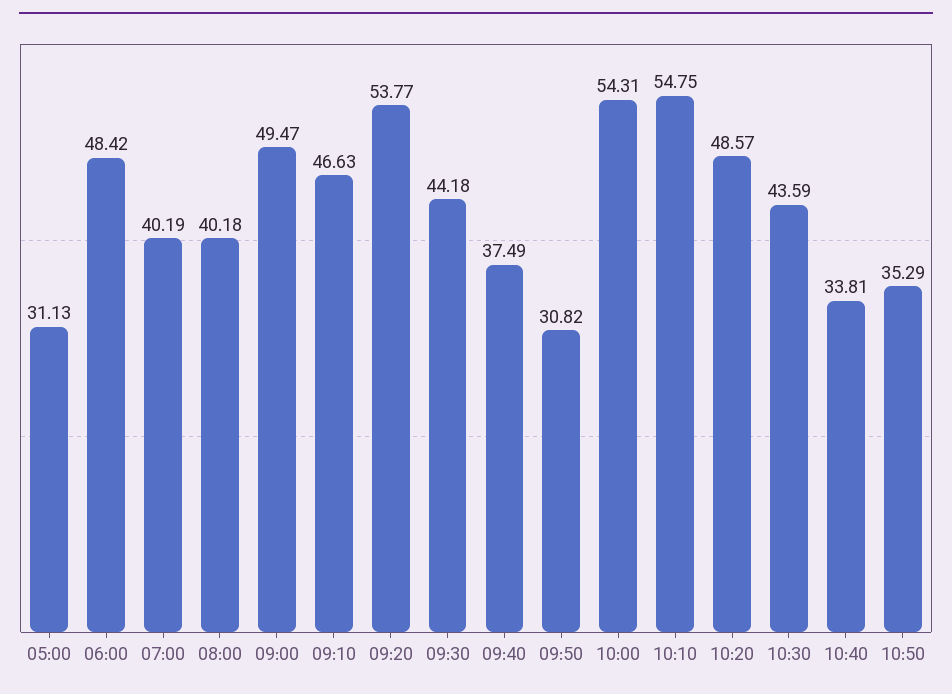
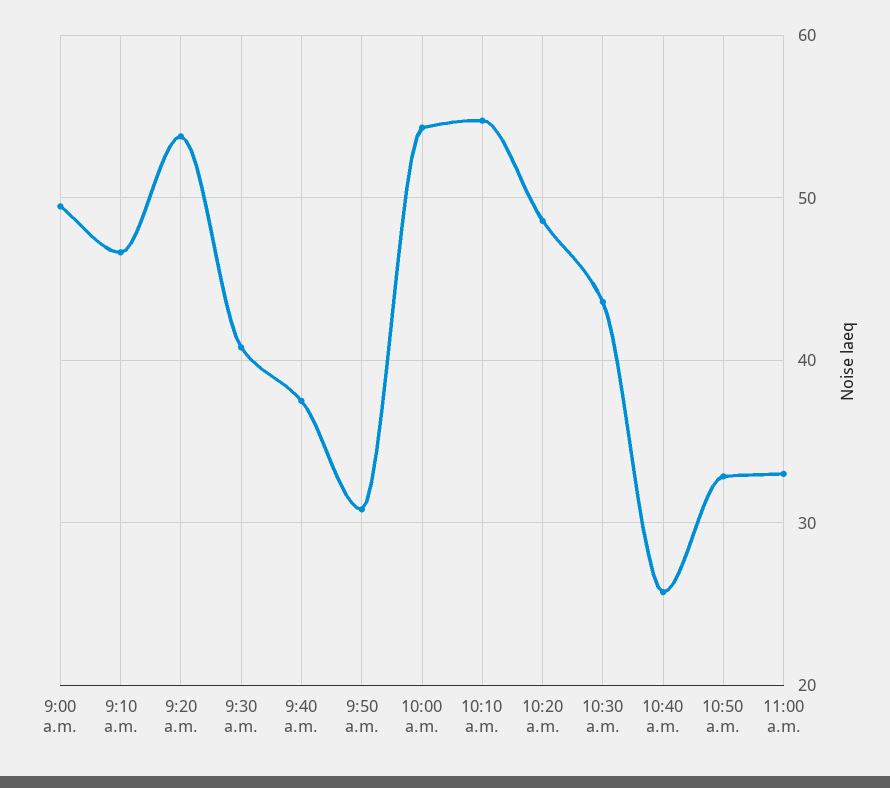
05:00: 31.13 -> none
06:00: 48.42 -> none
07:00: 40.19 -> none
08:00: 40.18 -> none
09:30: 44.18 -> 41
10:40: 33.81 -> 26
10:50: 35.29 -> 33
11:00 a.m.: none -> 33

